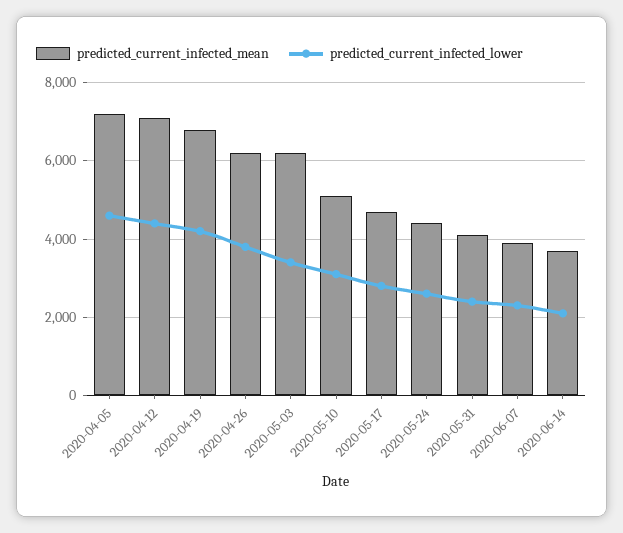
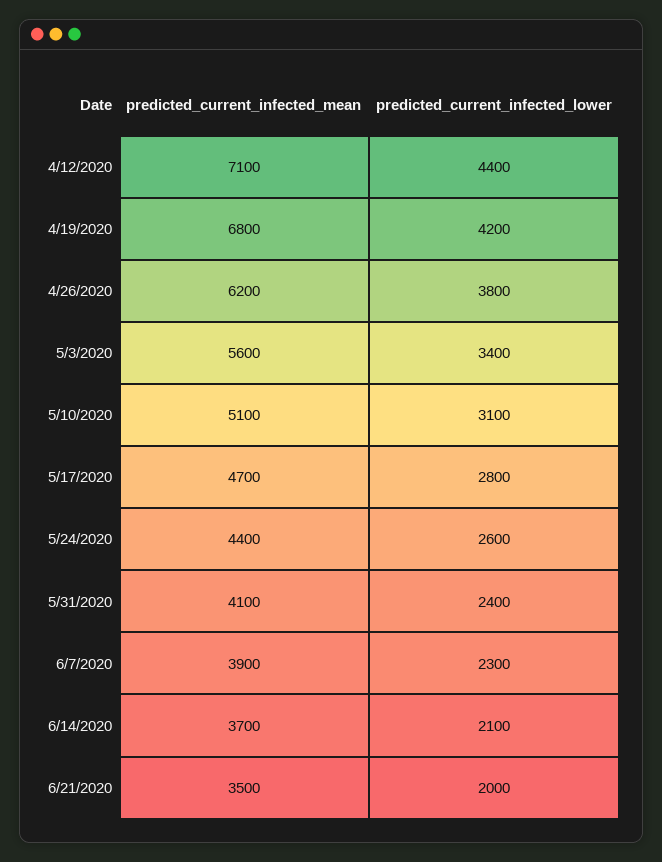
predicted_current_infected_mean, 2020-04-05: 7200 -> none
predicted_current_infected_lower, 2020-04-05: 4600 -> none
predicted_current_infected_mean, 2020-05-03: 6200 -> 5600
predicted_current_infected_mean, 6/21/2020: none -> 3500
predicted_current_infected_lower, 6/21/2020: none -> 2000

